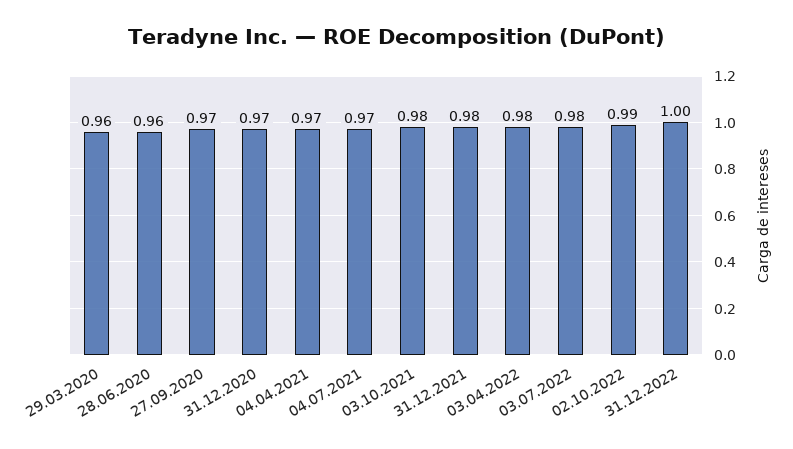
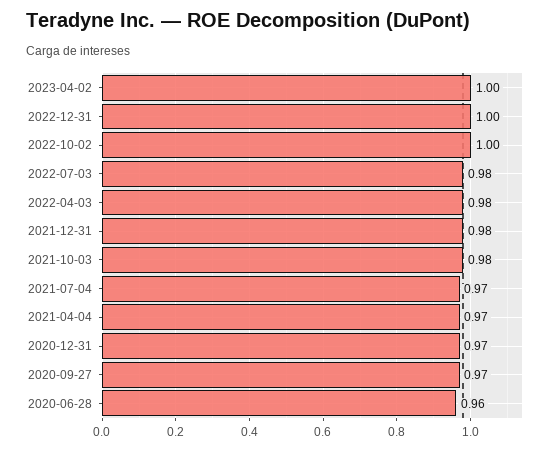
29.03.2020: 0.96 -> none
02.10.2022: 0.99 -> 1
2023-04-02: none -> 1

